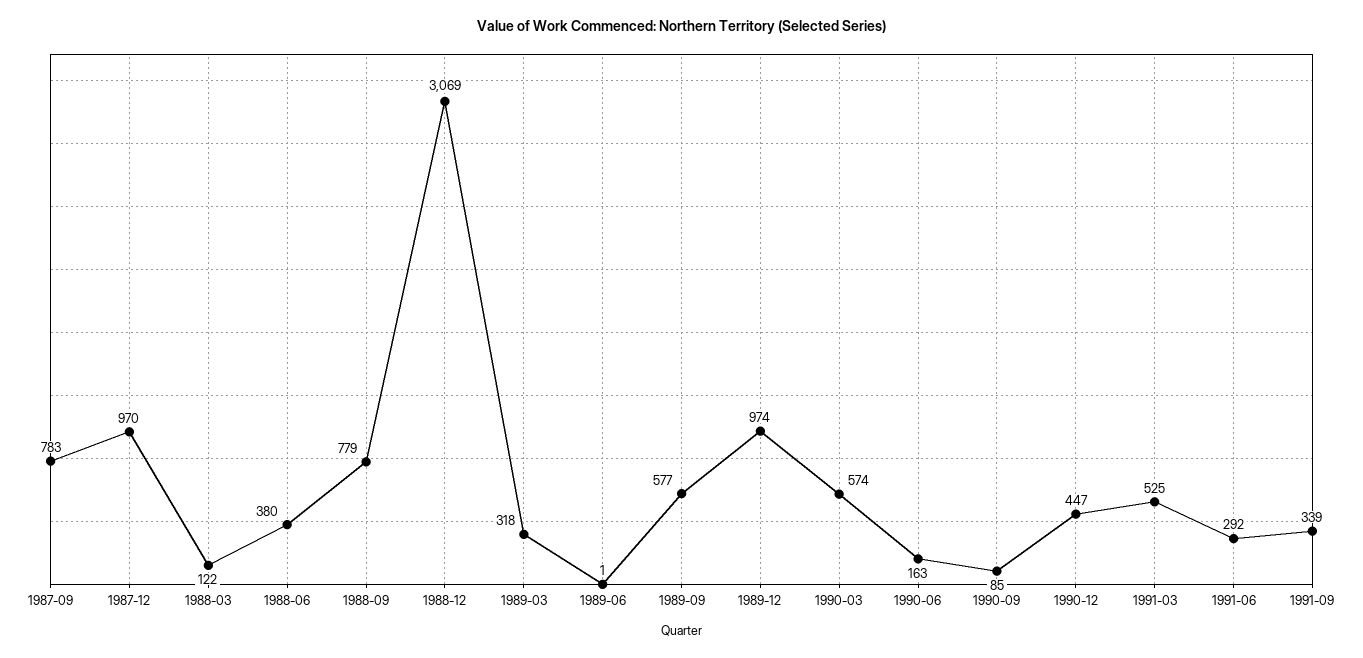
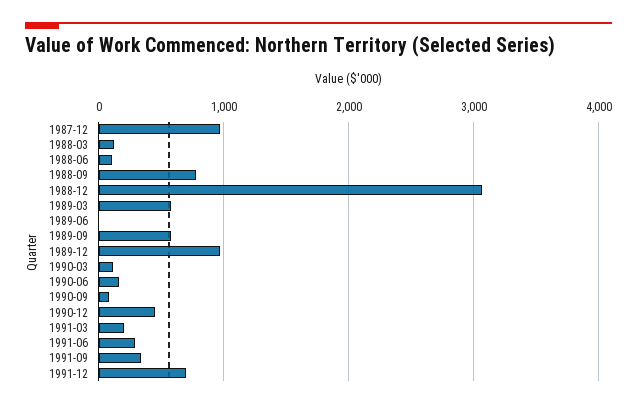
1987-09: 783 -> none
1988-06: 380 -> 100
1989-03: 318 -> 600
1990-03: 574 -> 100
1991-03: 525 -> 200
1991-12: none -> 700

